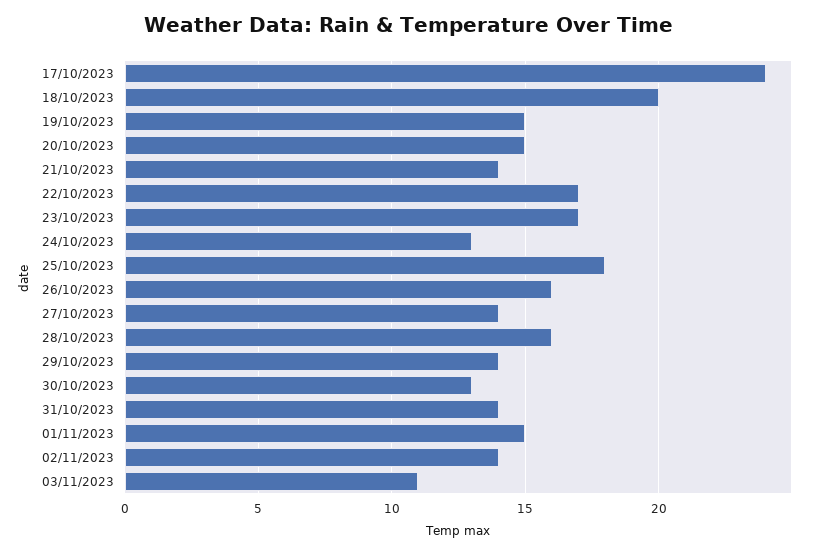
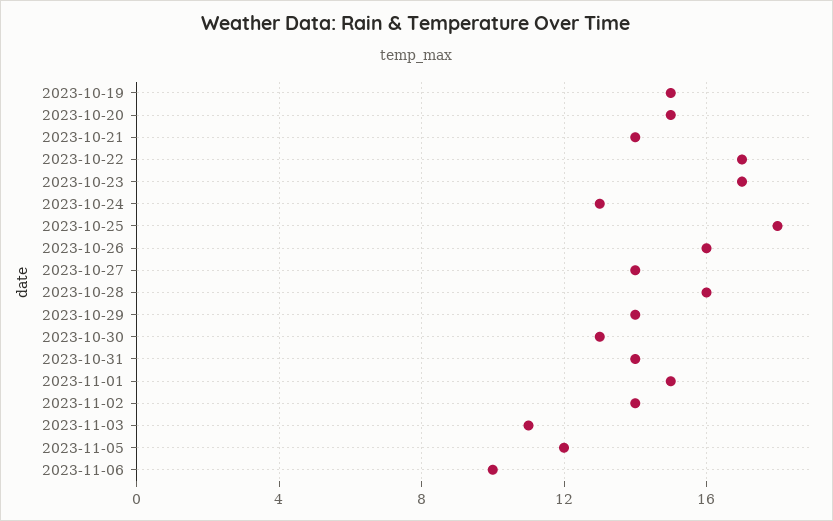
17/10/2023: 24 -> none
18/10/2023: 20 -> none
2023-11-05: none -> 12
2023-11-06: none -> 10

